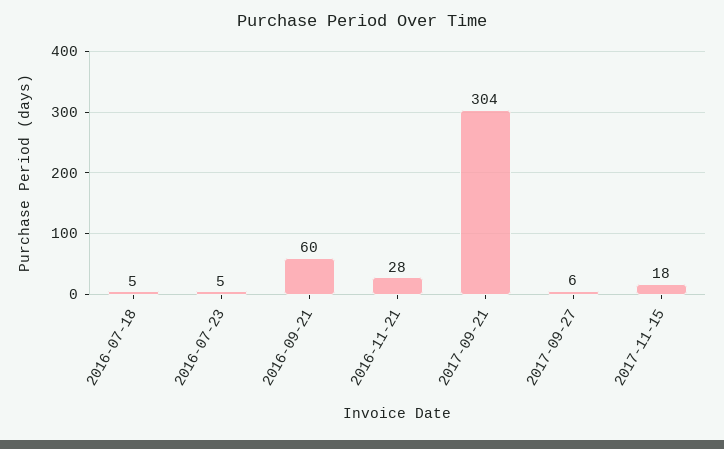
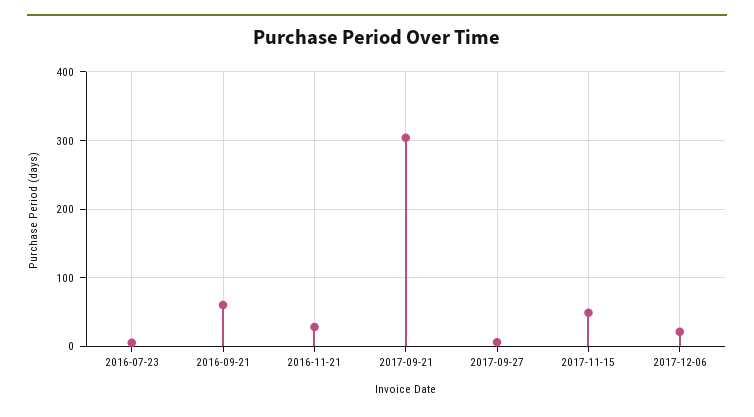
2016-07-18: 5 -> none
2017-11-15: 18 -> 50
2017-12-06: none -> 20

